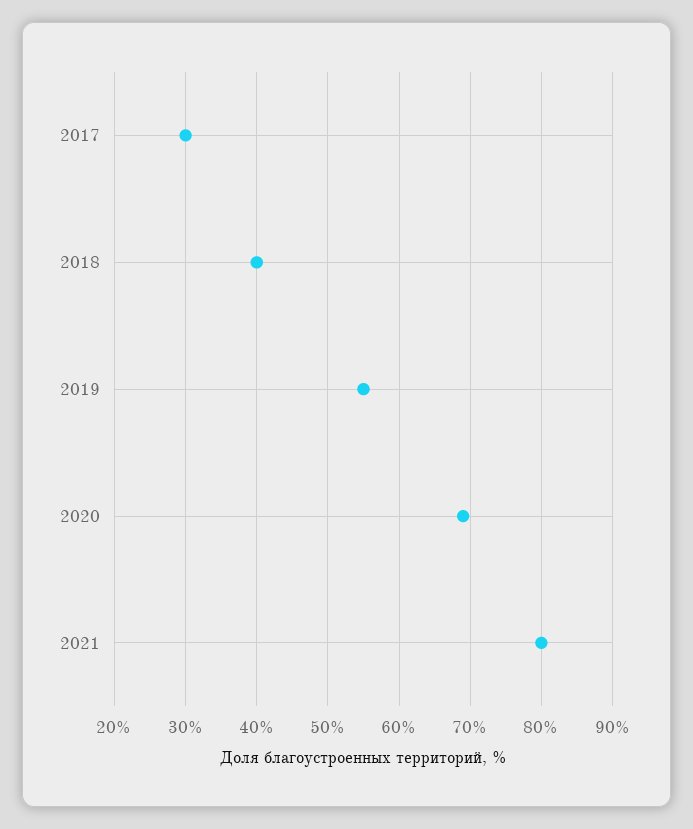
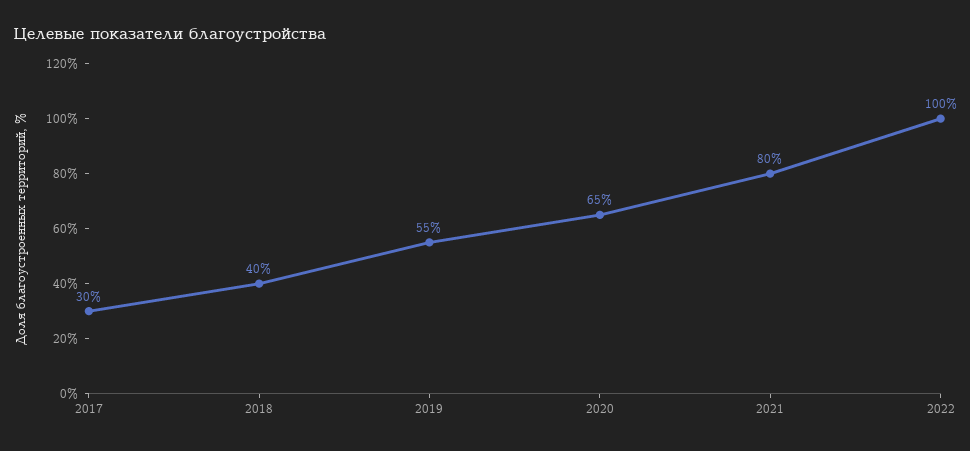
2020: 69 -> 65
2022: none -> 100

